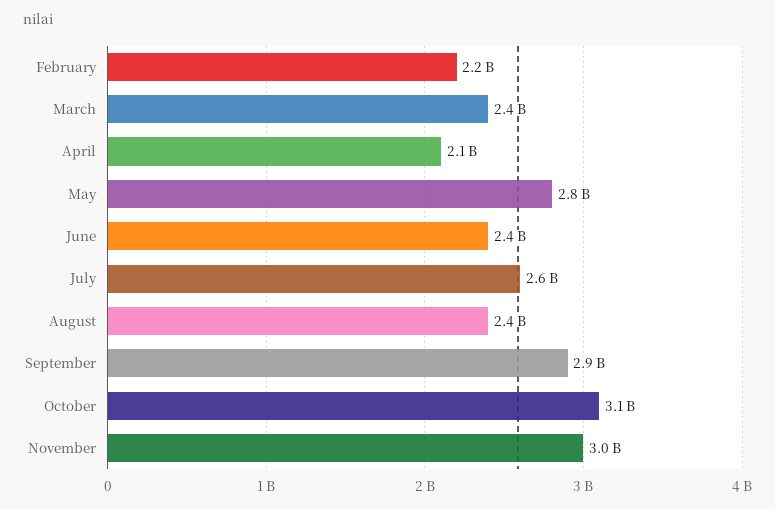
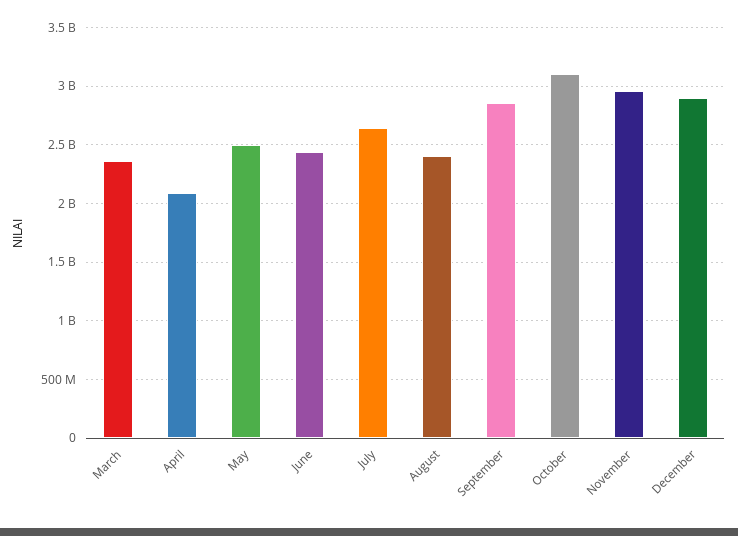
February: 2200000000 -> none
May: 2800000000 -> 2500000000
December: none -> 2900000000

